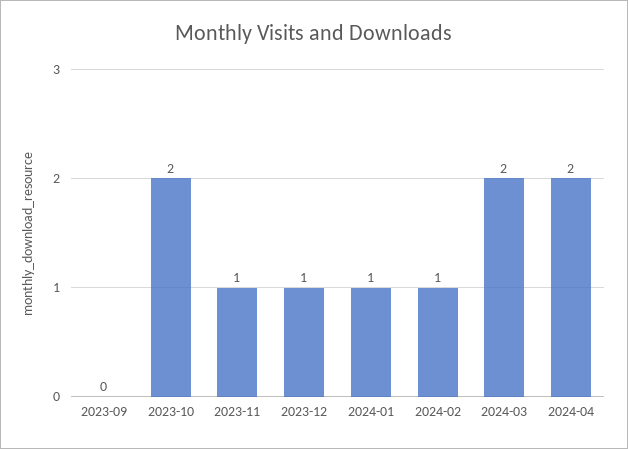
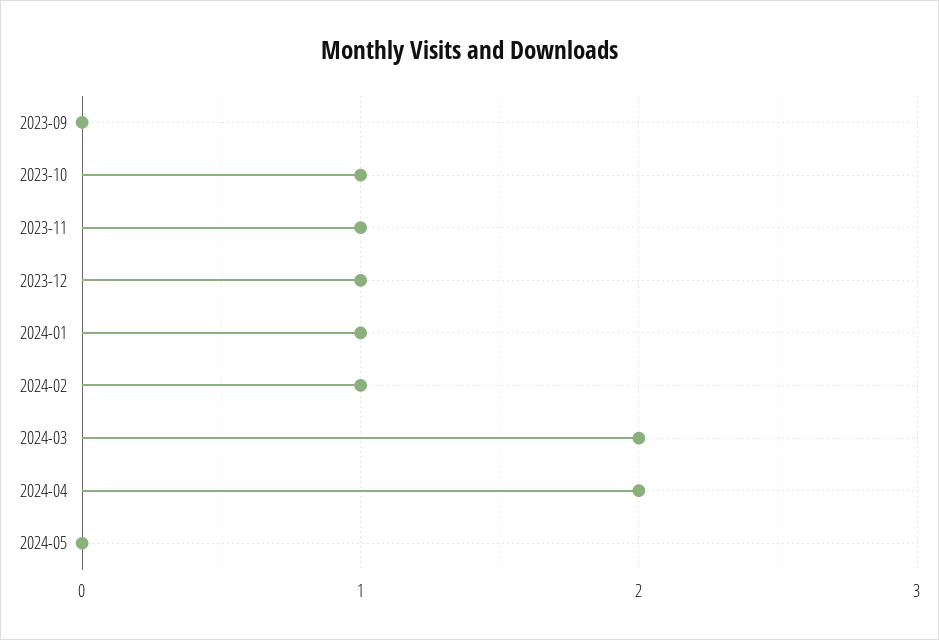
2023-10: 2 -> 1
2024-05: none -> 0

